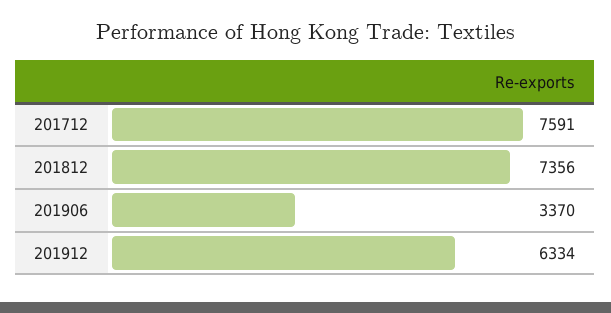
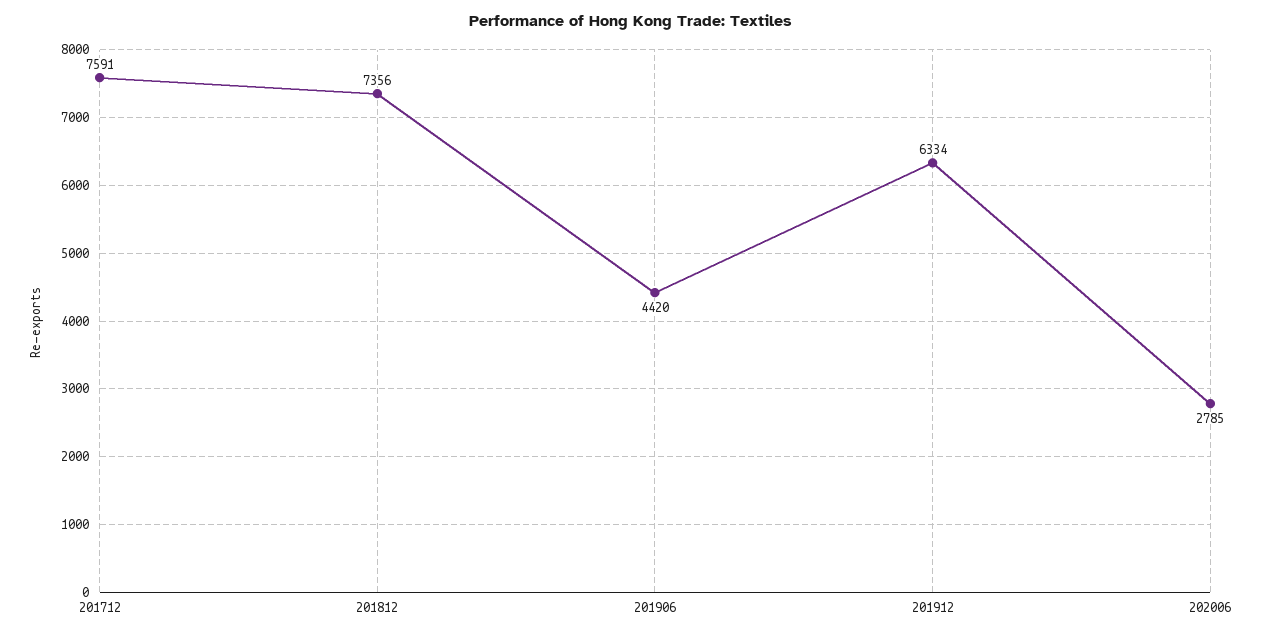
201906: 3370 -> 4420
202006: none -> 2785

